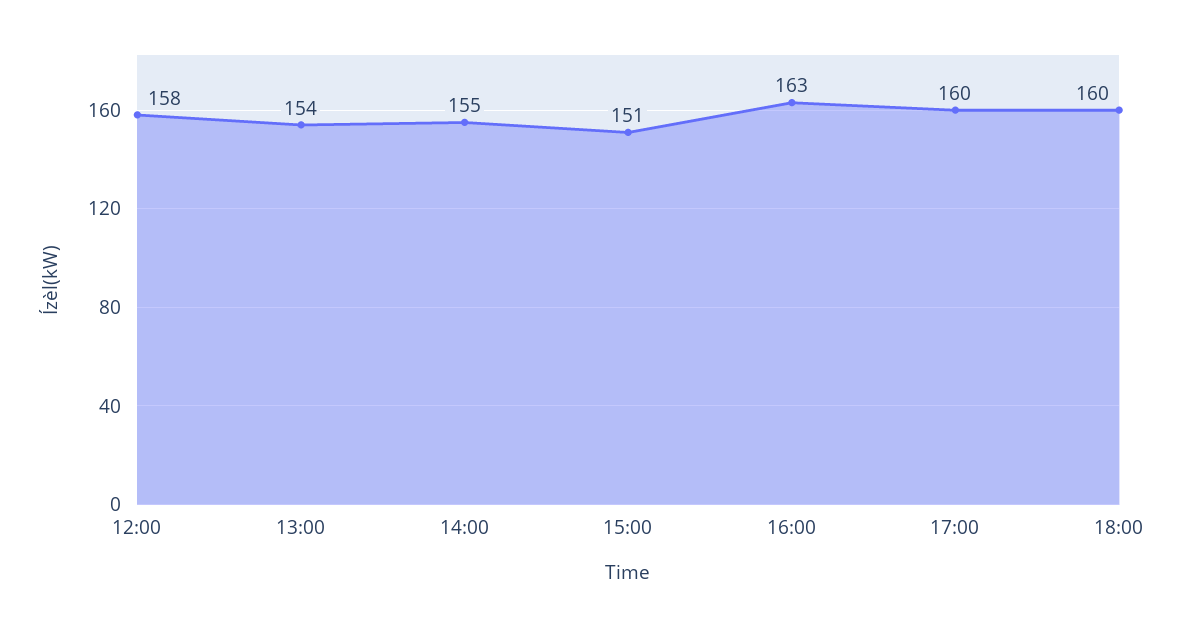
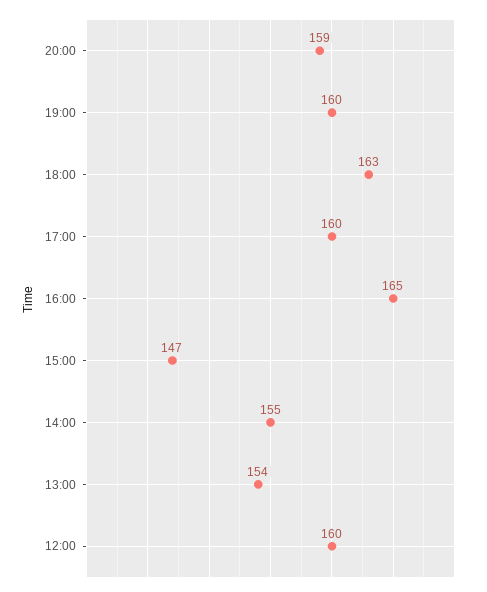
12:00: 158 -> 160
15:00: 151 -> 147
16:00: 163 -> 165
18:00: 160 -> 163
20:00: none -> 159
19:00: none -> 160

